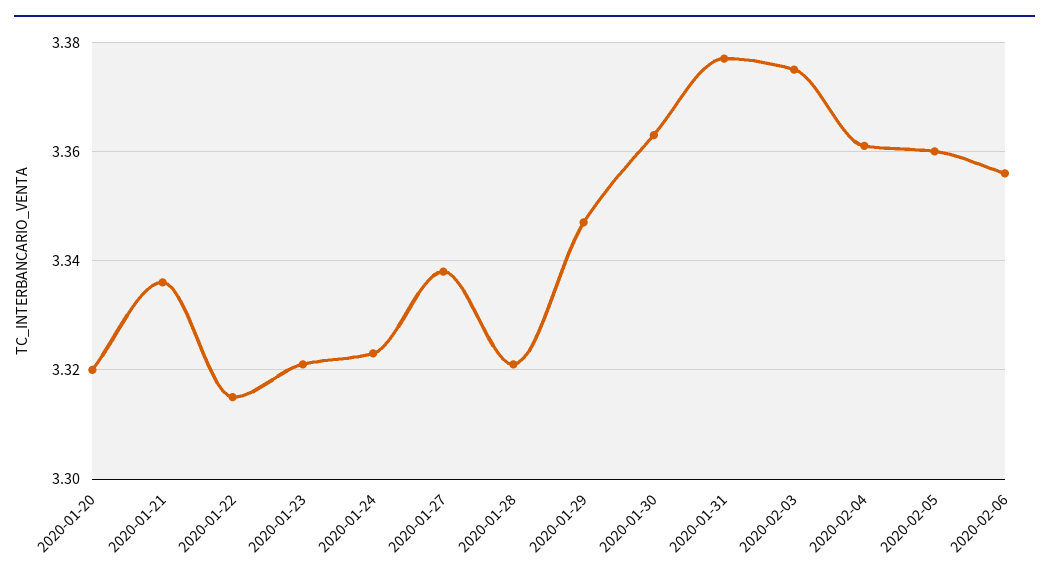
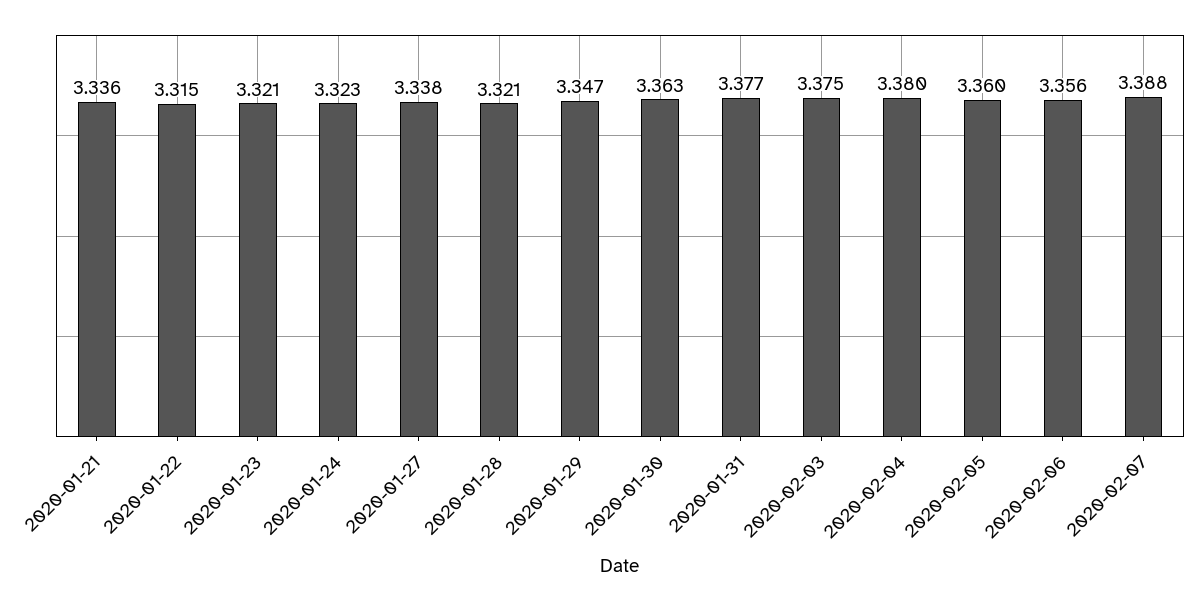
2020-01-20: 3.32 -> none
2020-02-04: 3.36 -> 3.38
2020-02-07: none -> 3.388

